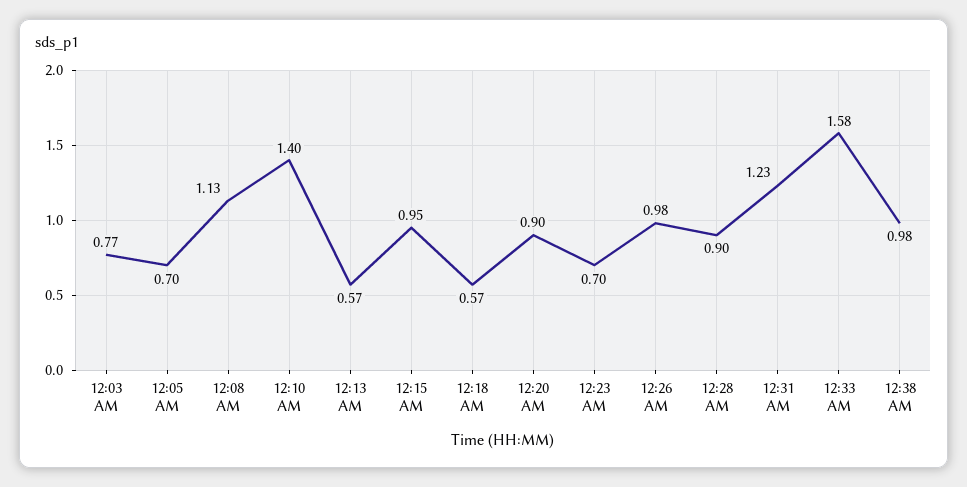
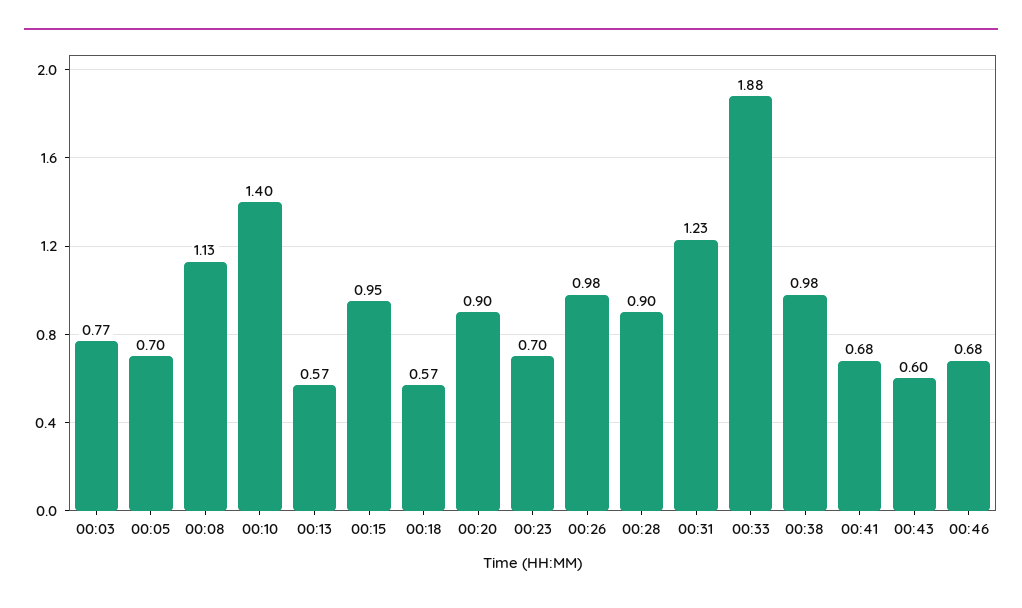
12:33 AM: 1.58 -> 1.88
00:41: none -> 0.68
00:43: none -> 0.6
00:46: none -> 0.68

